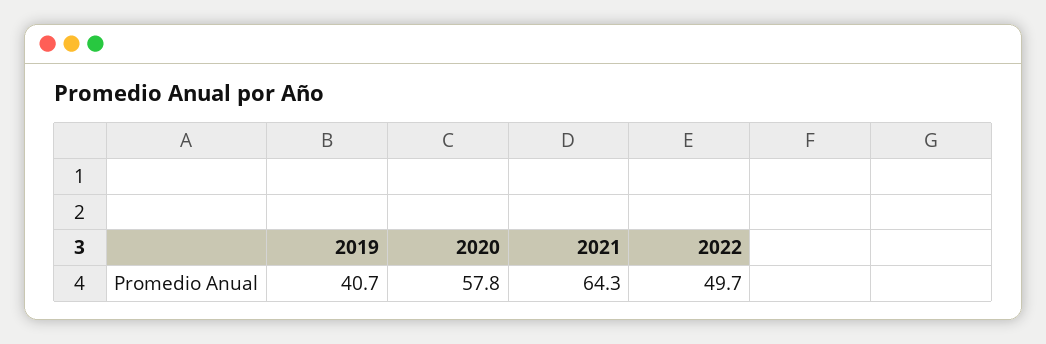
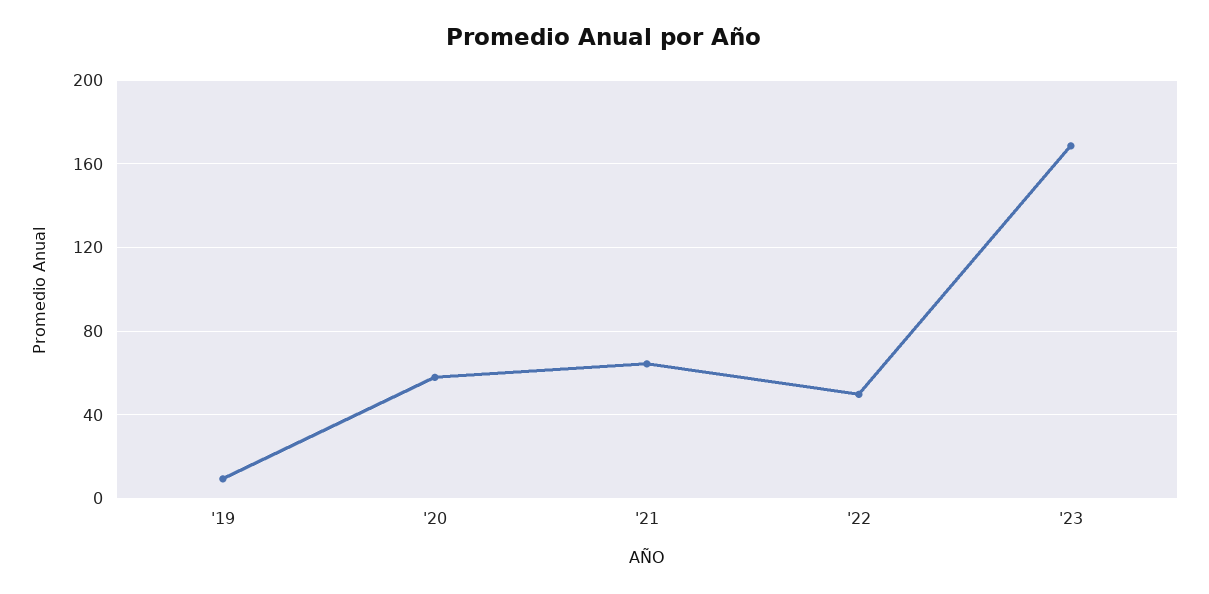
2019: 40.7 -> 10
'23: none -> 170

